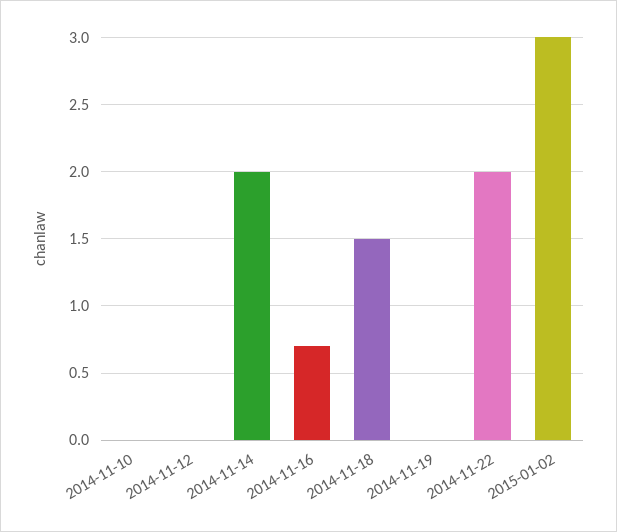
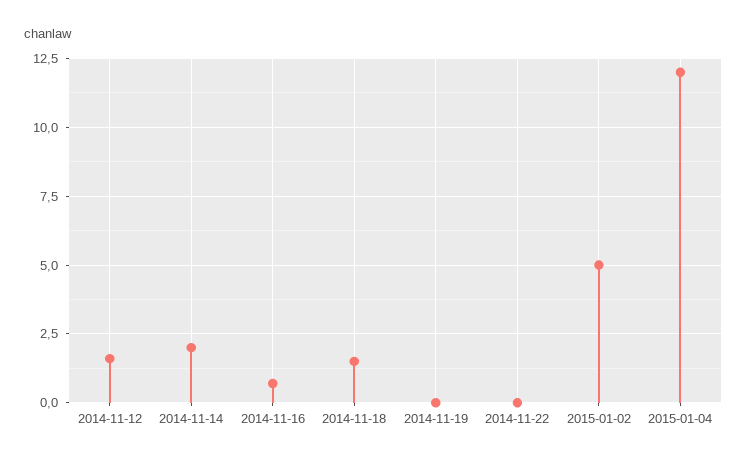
2014-11-10: 0 -> none
2014-11-12: 0 -> 1.5
2014-11-22: 2 -> 0
2015-01-02: 3 -> 5
2015-01-04: none -> 12

